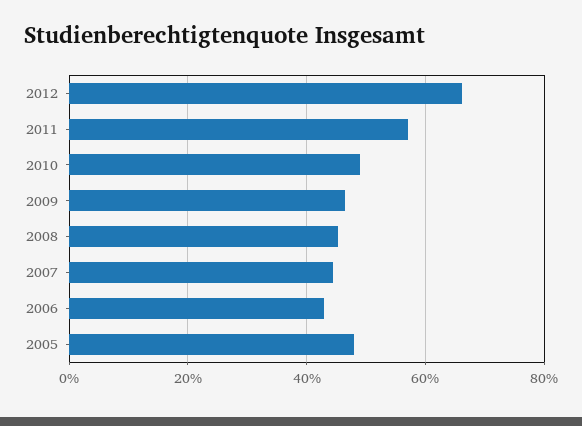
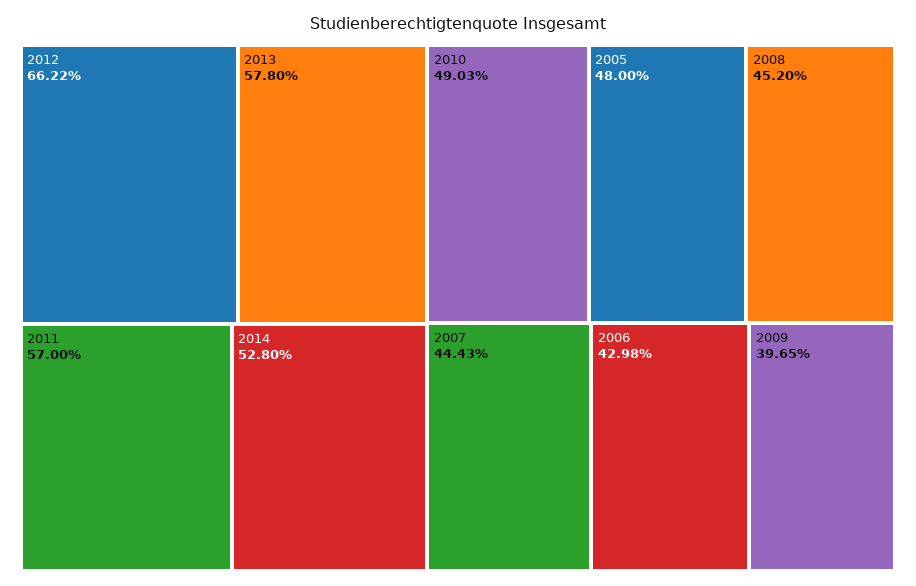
2009: 46 -> 39.65
2013: none -> 57.8
2014: none -> 52.8

